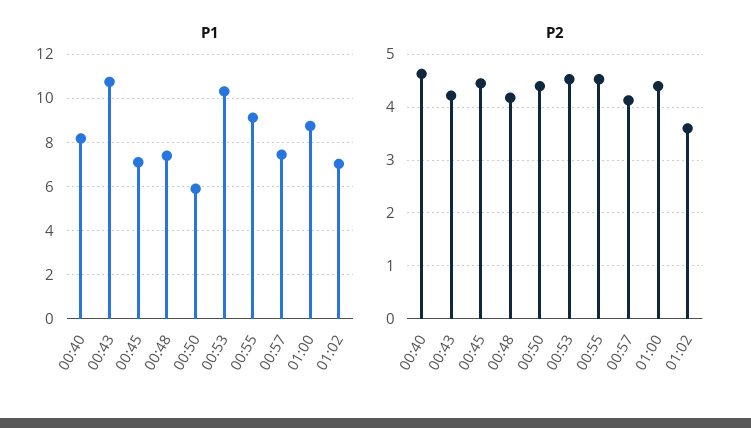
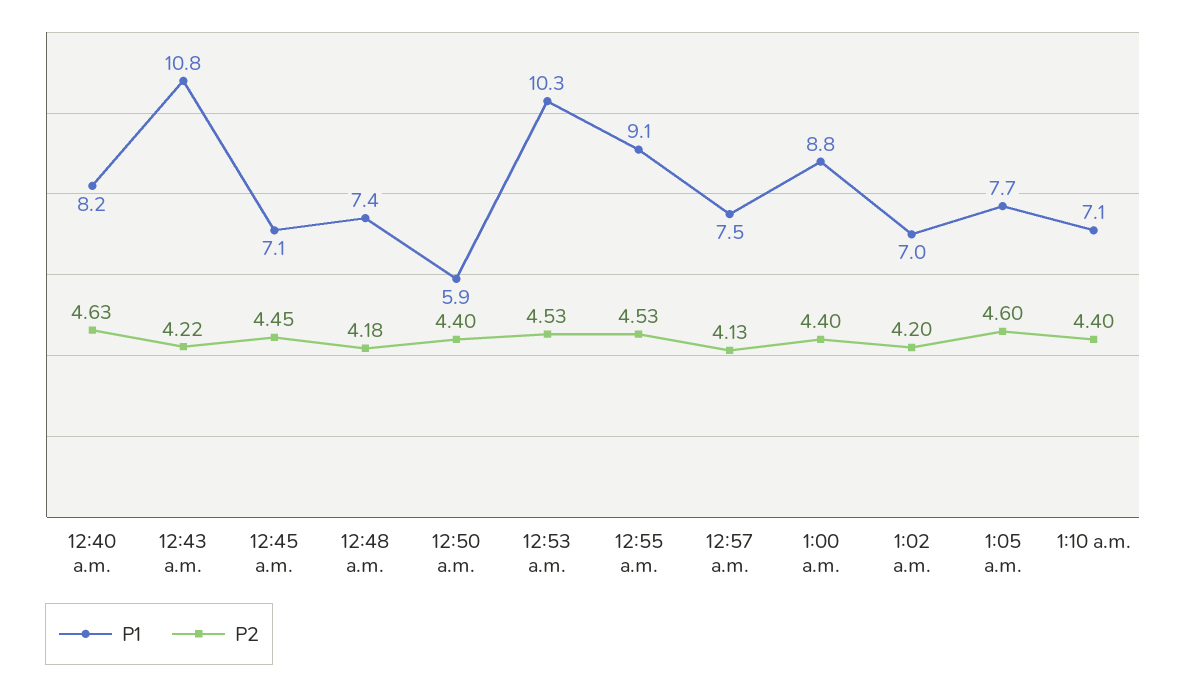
P2, 01:02: 3.6 -> 4.2
P1, 1:05 a.m.: none -> 7.7
P2, 1:05 a.m.: none -> 4.6
P1, 1:10 a.m.: none -> 7.1
P2, 1:10 a.m.: none -> 4.4

